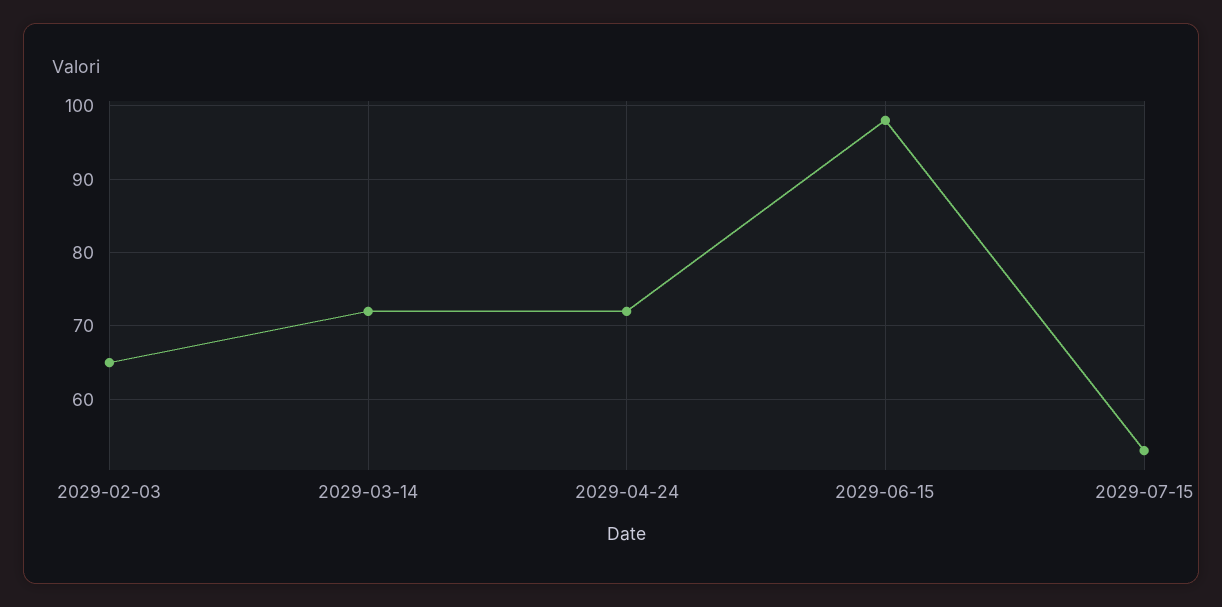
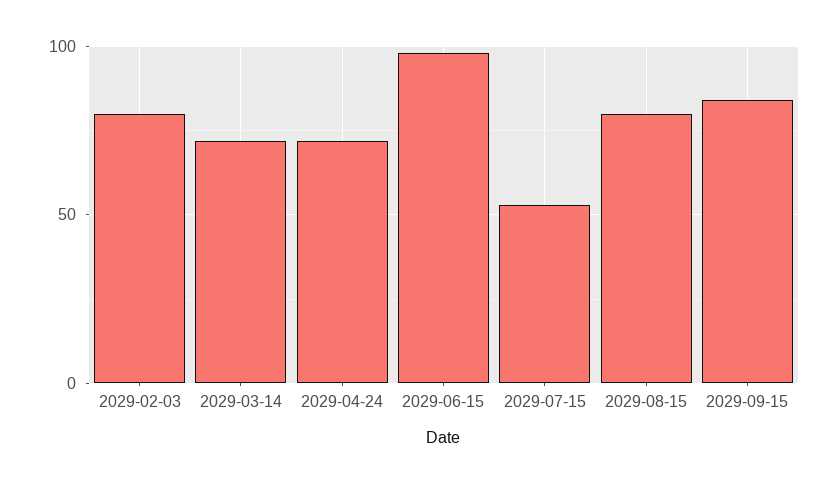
2029-02-03: 65 -> 80
2029-08-15: none -> 80
2029-09-15: none -> 85

